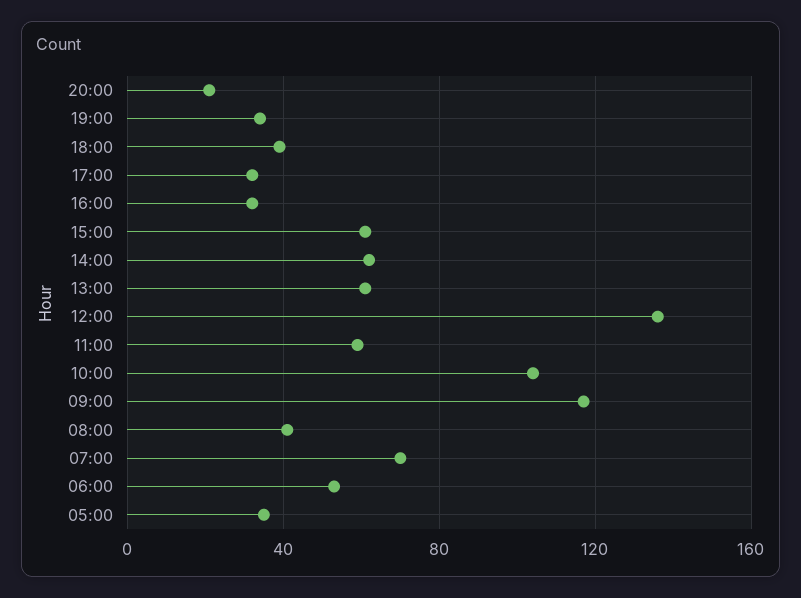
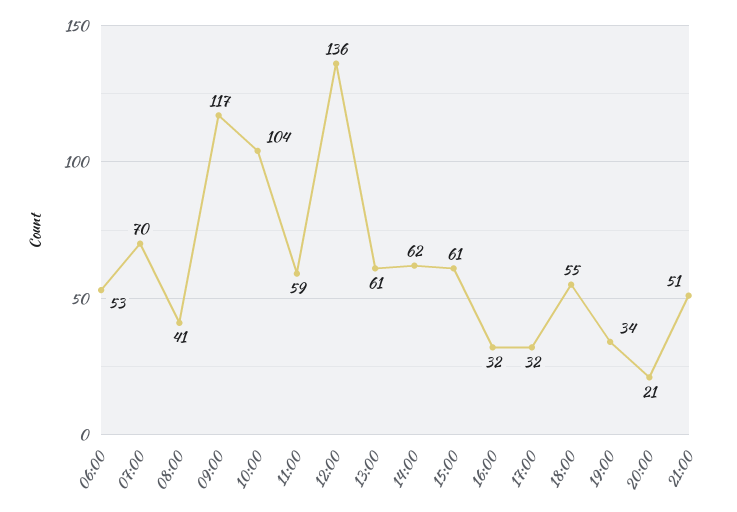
18:00: 40 -> 55
05:00: 35 -> none
21:00: none -> 51

